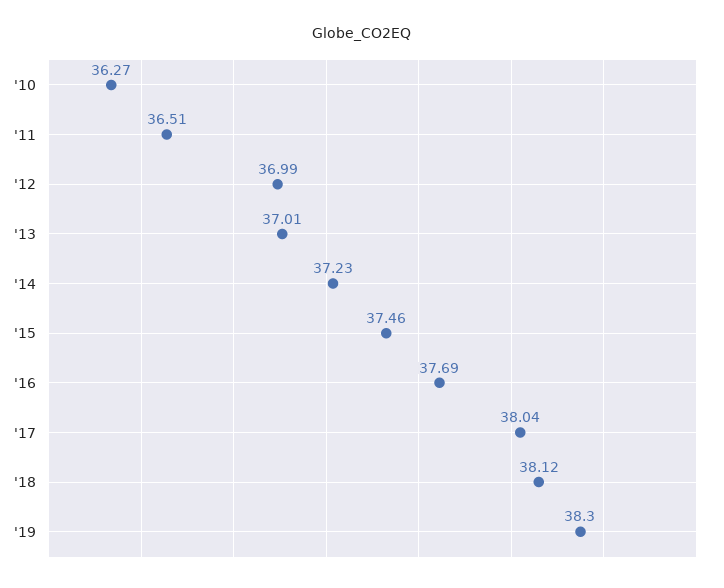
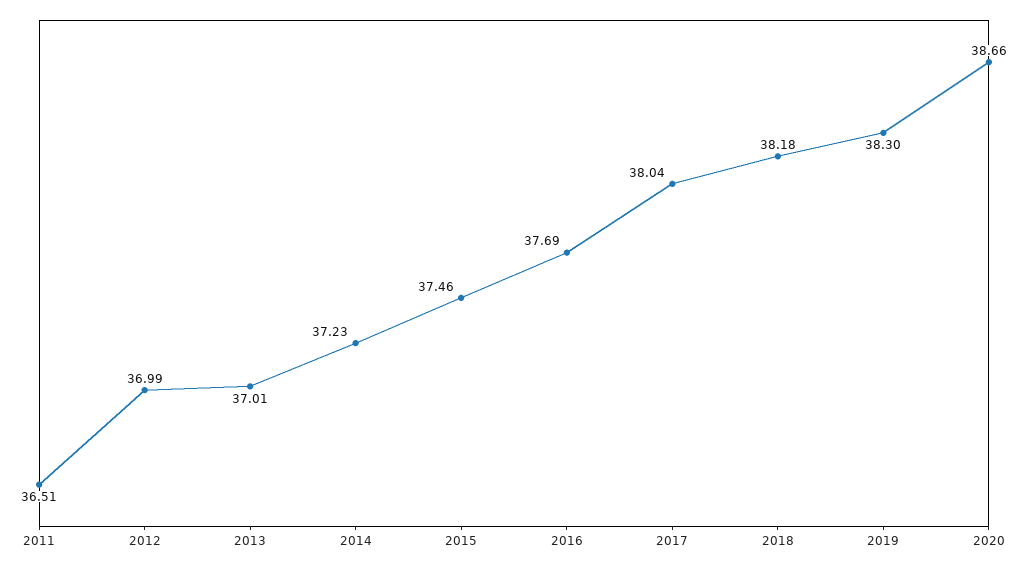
'10: 36.27 -> none
'18: 38.12 -> 38.18
2020: none -> 38.66

